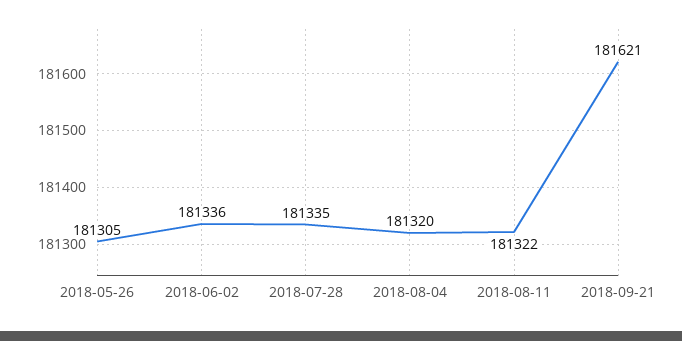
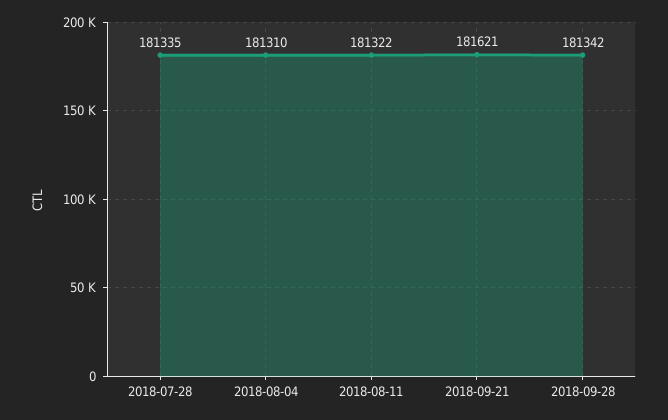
2018-05-26: 181305 -> none
2018-06-02: 181336 -> none
2018-08-04: 181320 -> 181310
2018-09-28: none -> 181342

